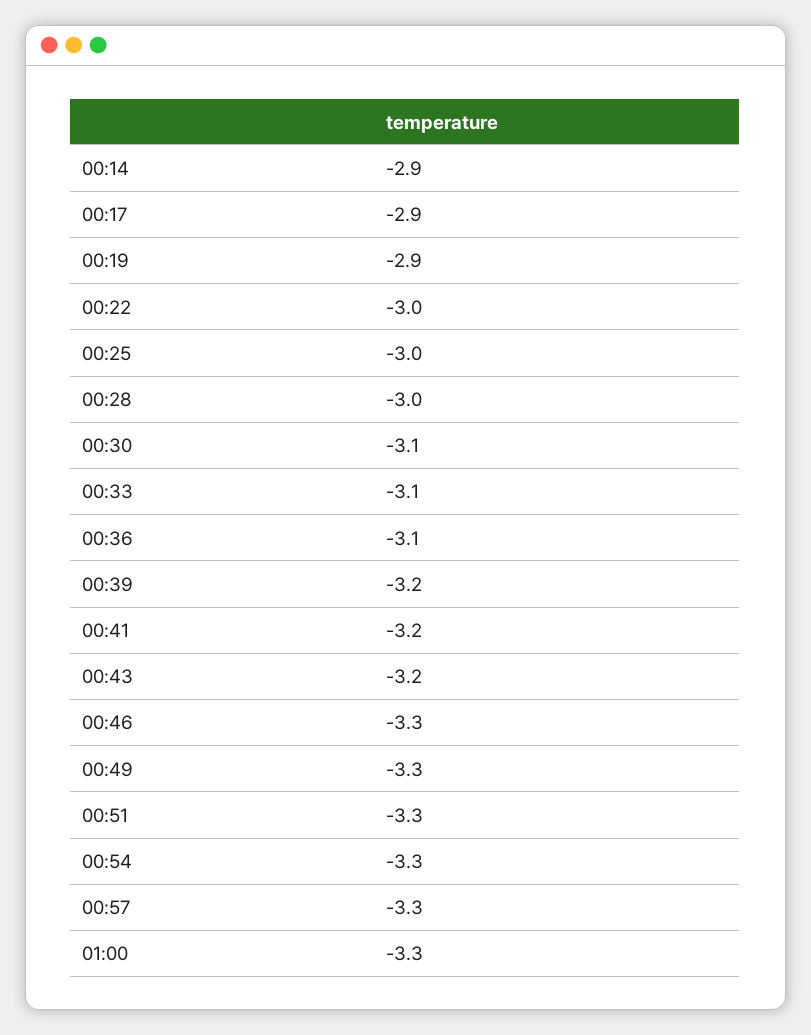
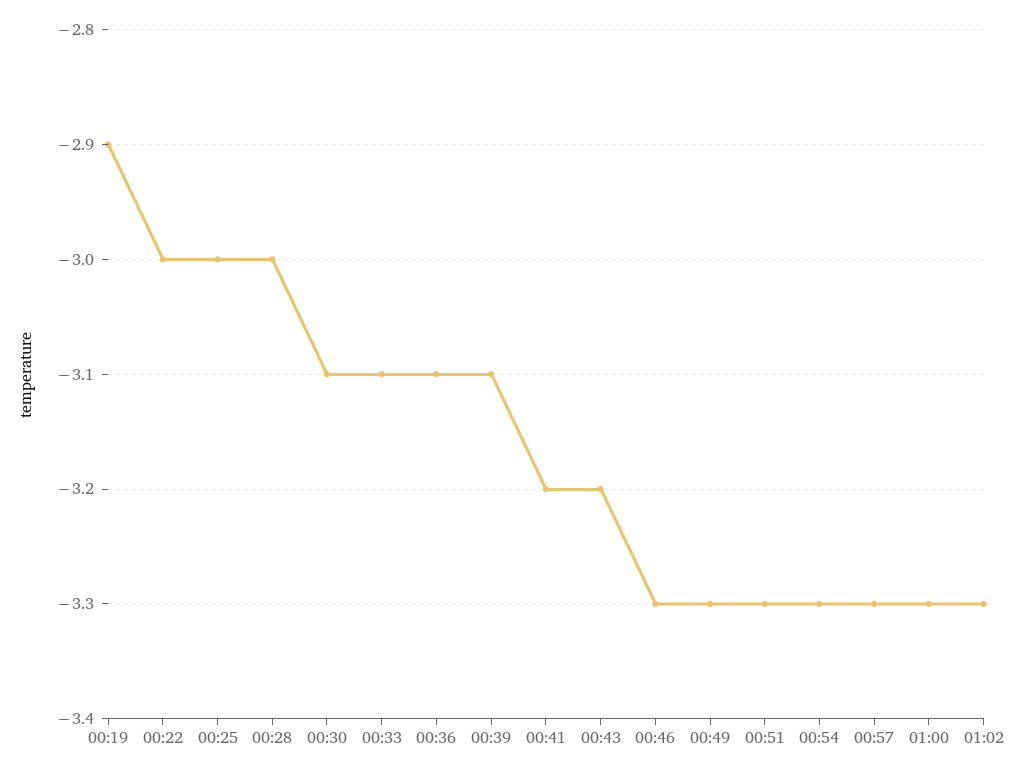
00:14: -2.9 -> none
00:17: -2.9 -> none
00:39: -3.2 -> -3.1
01:02: none -> -3.3

